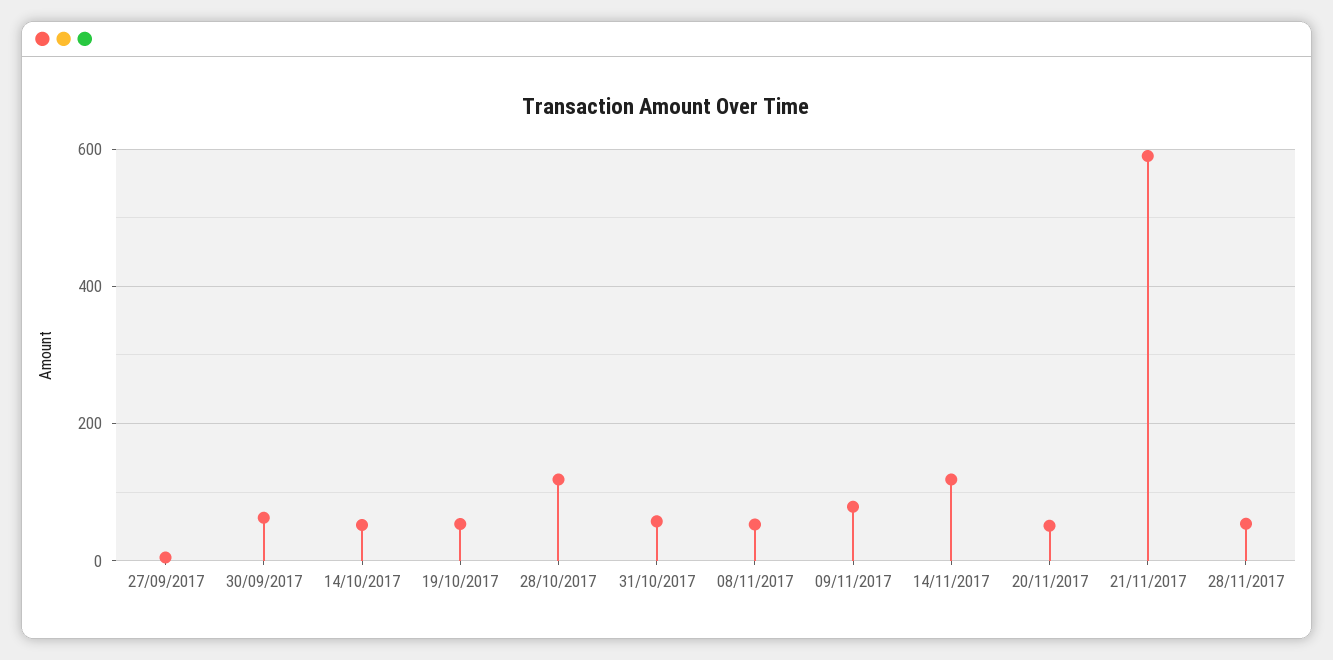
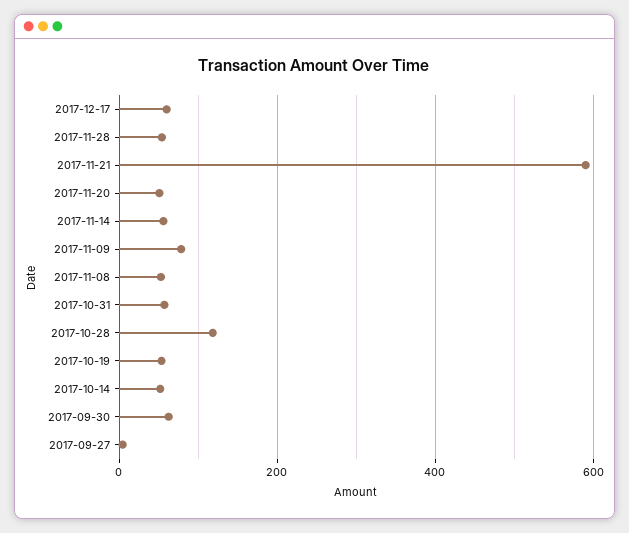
14/11/2017: 120 -> 60
2017-12-17: none -> 60

